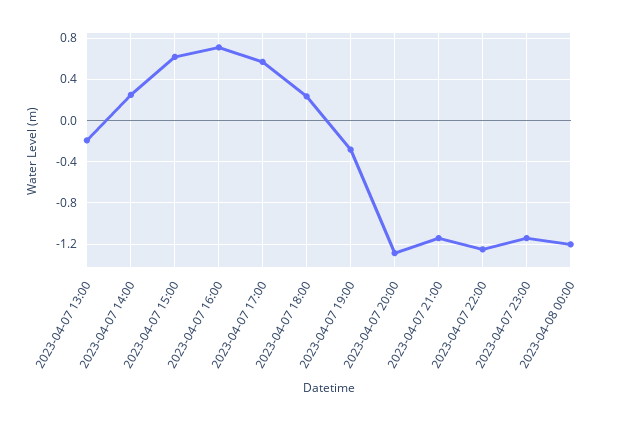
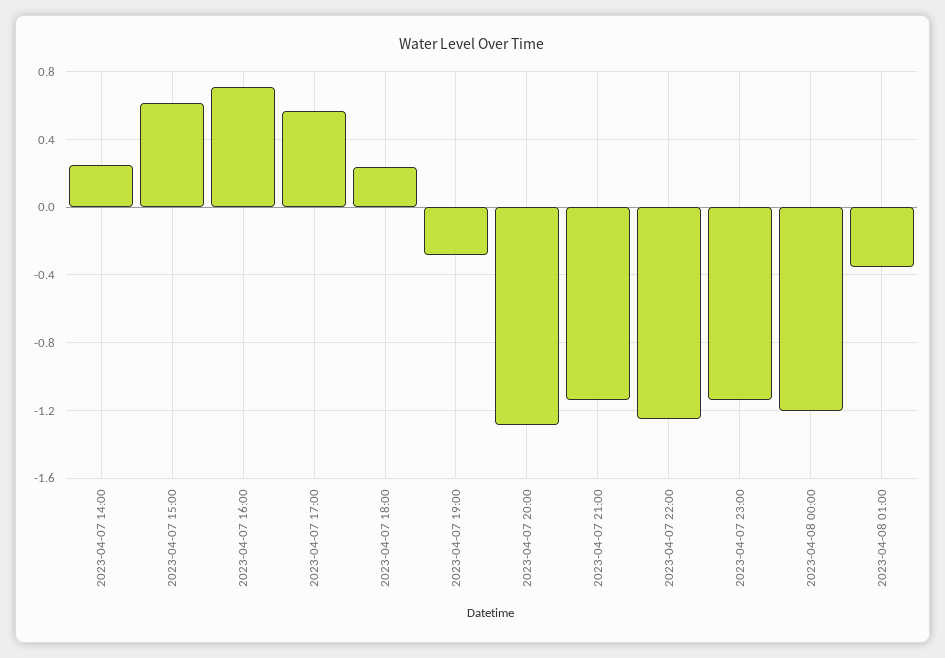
2023-04-07 13:00: -0.2 -> none
2023-04-08 01:00: none -> -0.35

